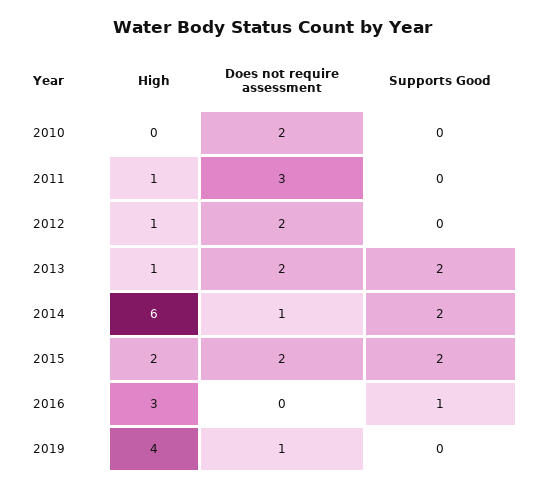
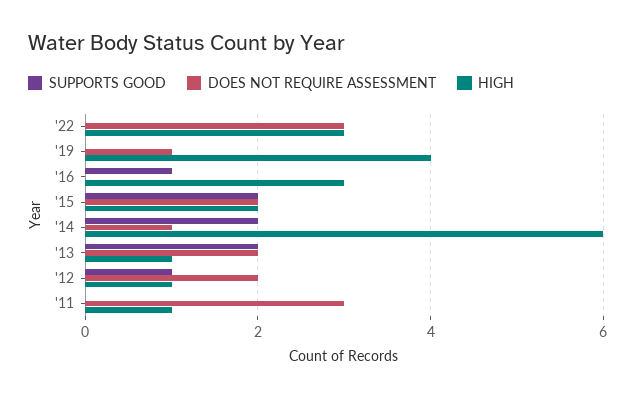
High, 2010: 0 -> none
Does not require assessment, 2010: 2 -> none
Supports Good, 2010: 0 -> none
Supports Good, 2012: 0 -> 1
Supports Good, '22: none -> 0
Does not require assessment, '22: none -> 3
High, '22: none -> 3

